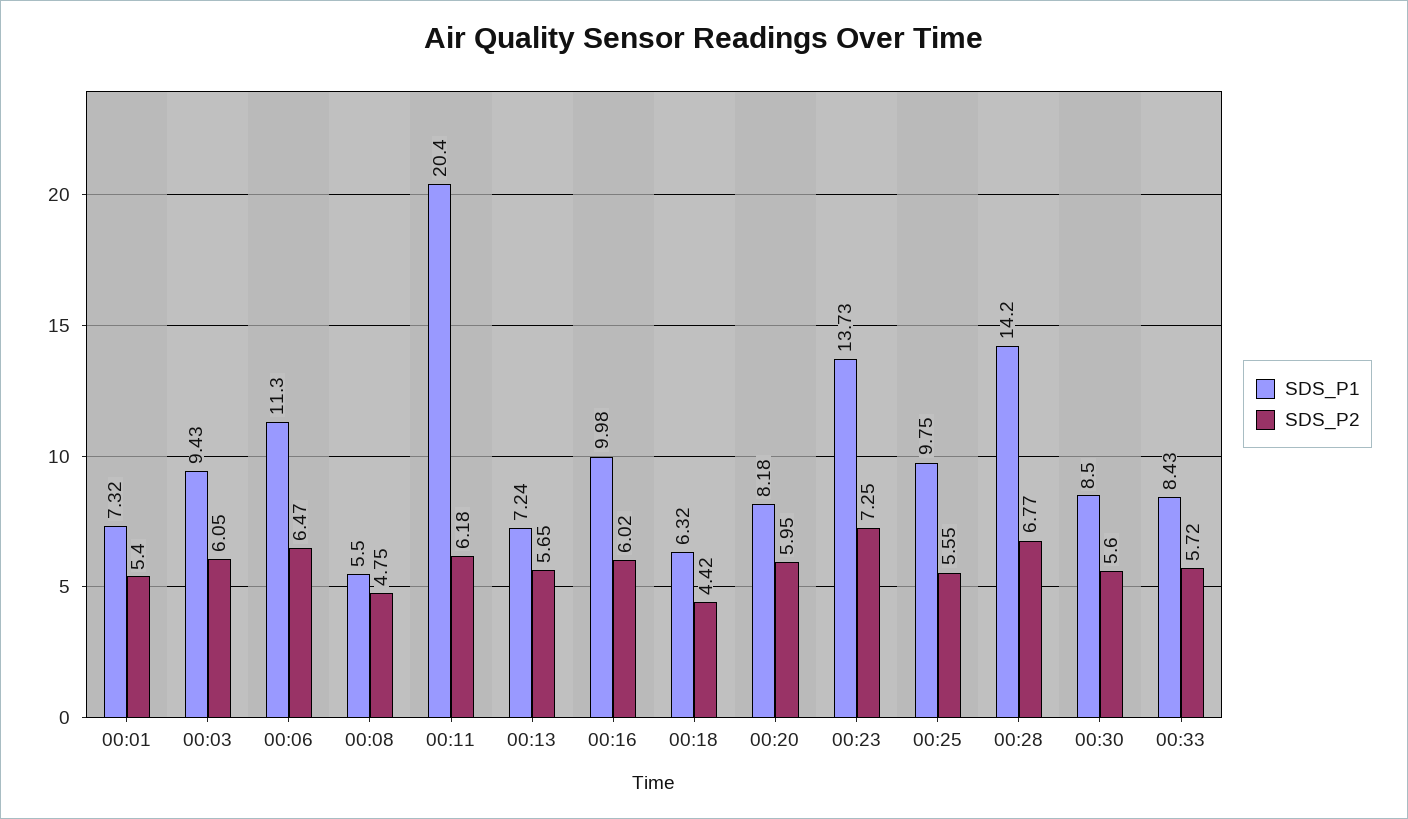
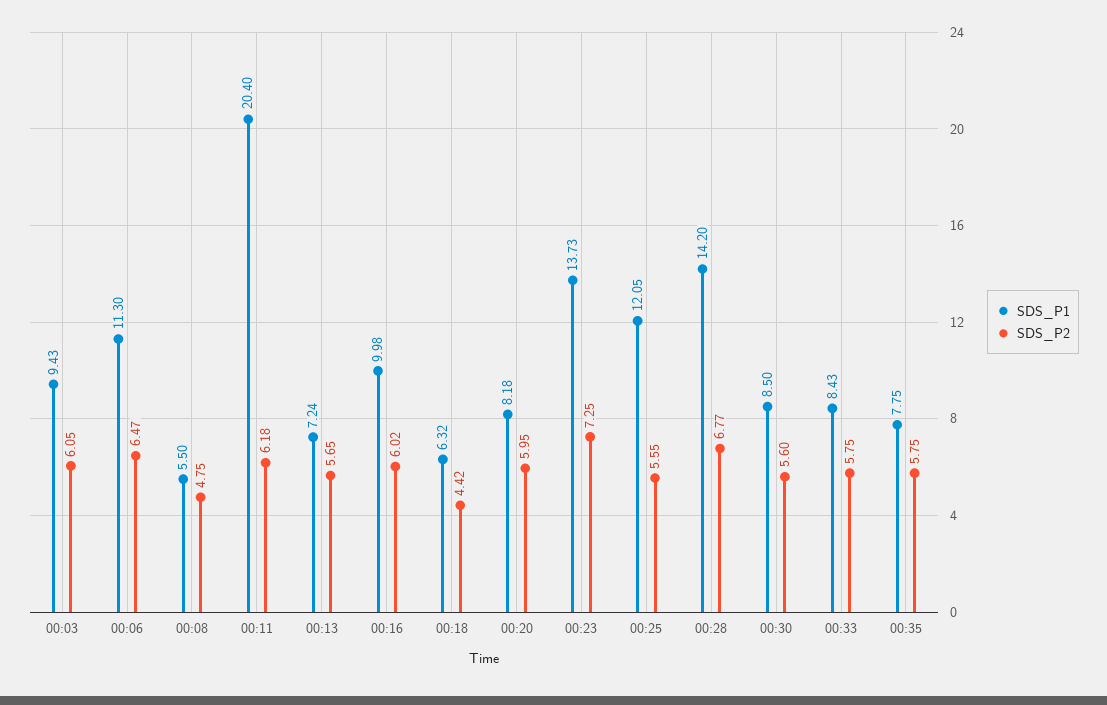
SDS_P1, 00:01: 7.32 -> none
SDS_P2, 00:01: 5.4 -> none
SDS_P1, 00:25: 9.75 -> 12.05
SDS_P2, 00:33: 5.72 -> 5.75
SDS_P1, 00:35: none -> 7.75
SDS_P2, 00:35: none -> 5.75

